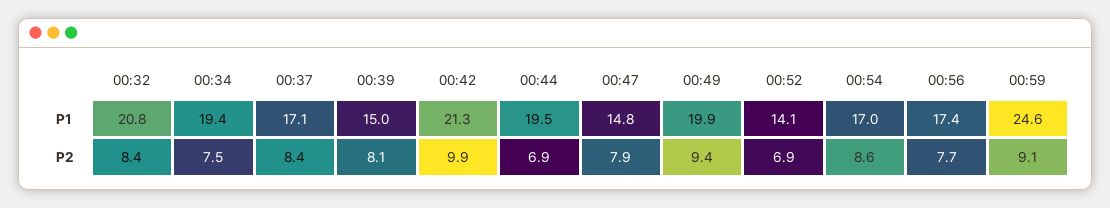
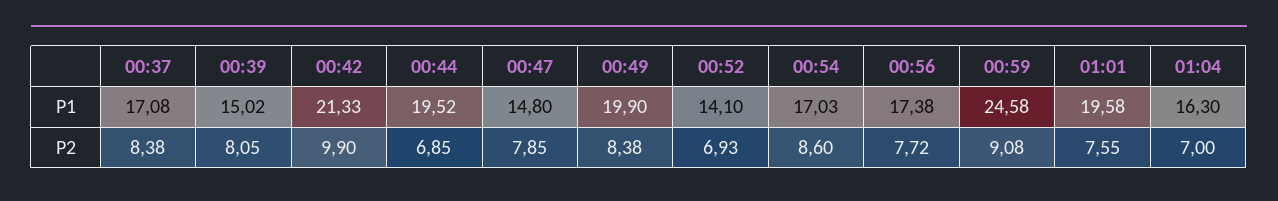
00:32, P1: 20.8 -> none
00:34, P1: 19.4 -> none
00:32, P2: 8.4 -> none
00:34, P2: 7.5 -> none
00:49, P2: 9.4 -> 8.38
01:01, P1: none -> 19.58
01:04, P1: none -> 16.3
01:01, P2: none -> 7.55
01:04, P2: none -> 7

